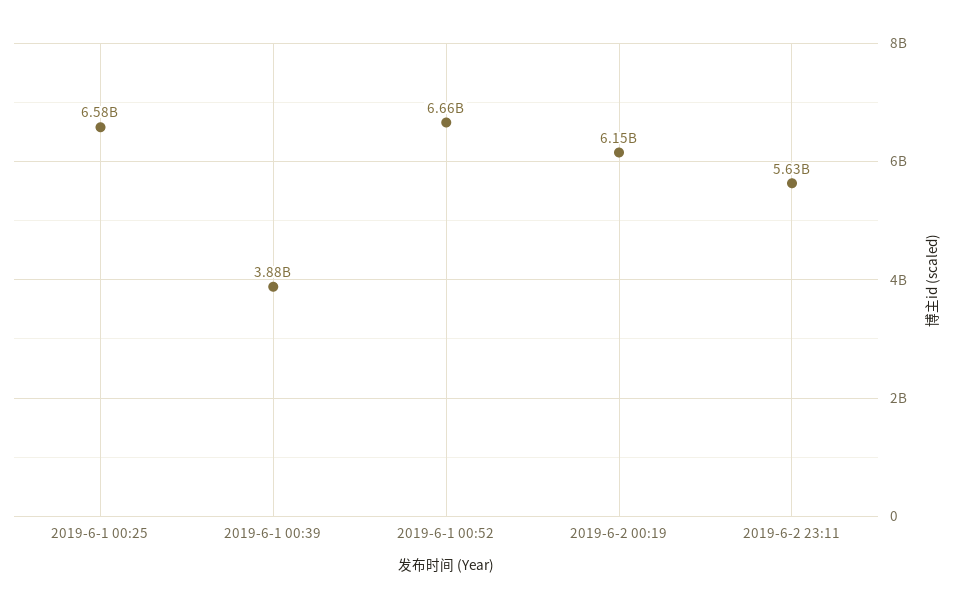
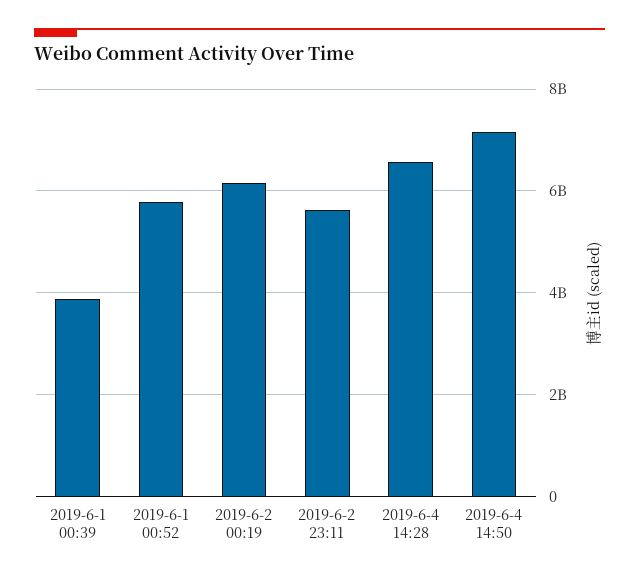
2019-6-1 00:25: 6580000000 -> none
2019-6-1 00:52: 6660000000 -> 5800000000
2019-6-4 14:28: none -> 6600000000
2019-6-4 14:50: none -> 7200000000

